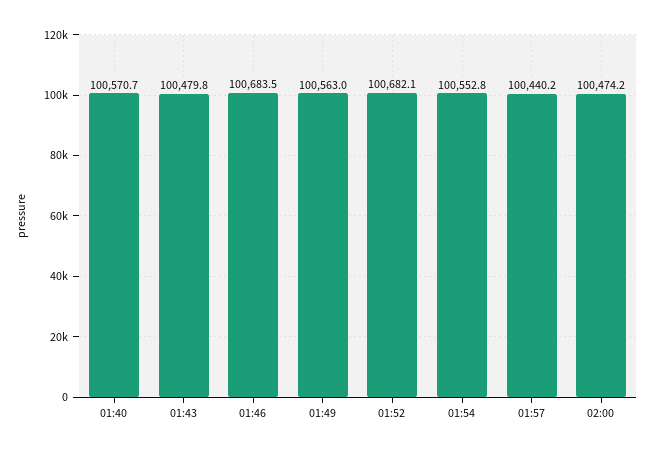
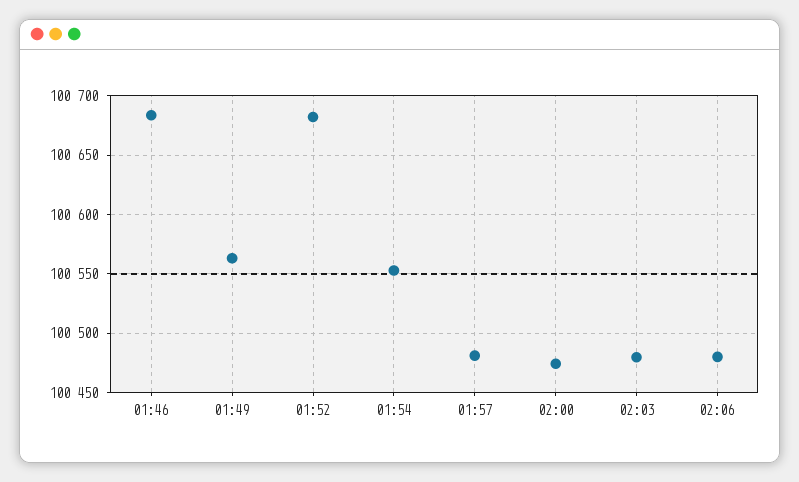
01:40: 100570.7 -> none
01:43: 100479.8 -> none
01:57: 100440.2 -> 100480
02:03: none -> 100480
02:06: none -> 100480

